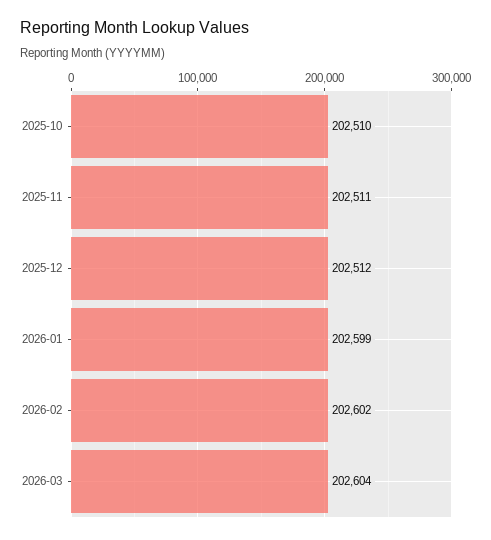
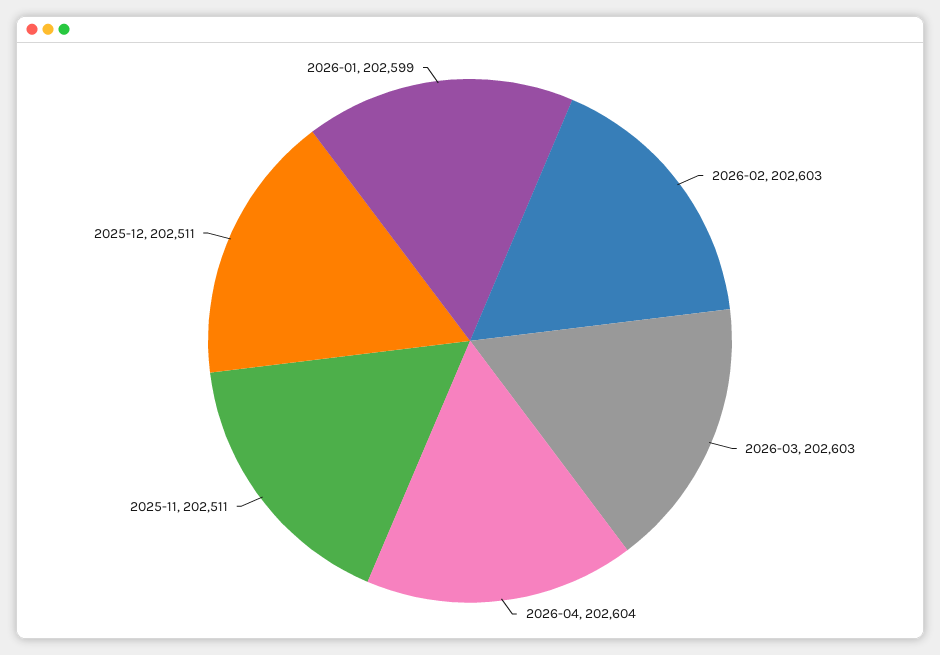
2025-10: 202510 -> none
2025-12: 202512 -> 202511
2026-02: 202602 -> 202603
2026-03: 202604 -> 202603
2026-04: none -> 202604

